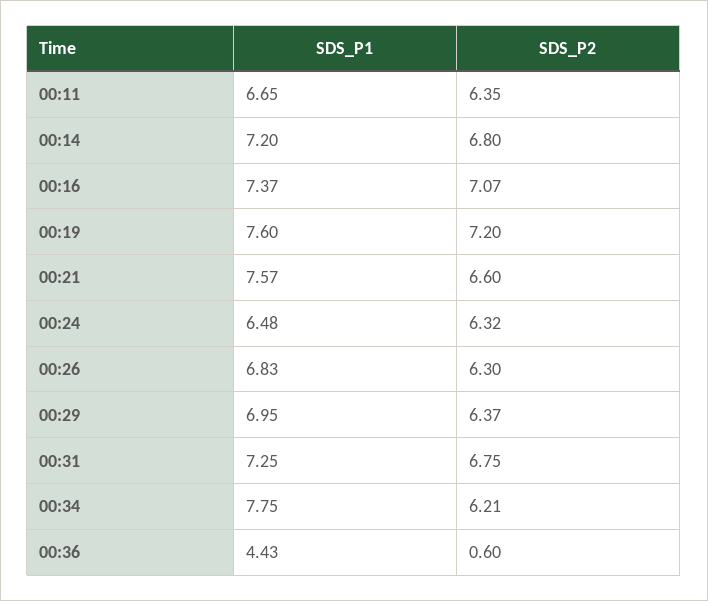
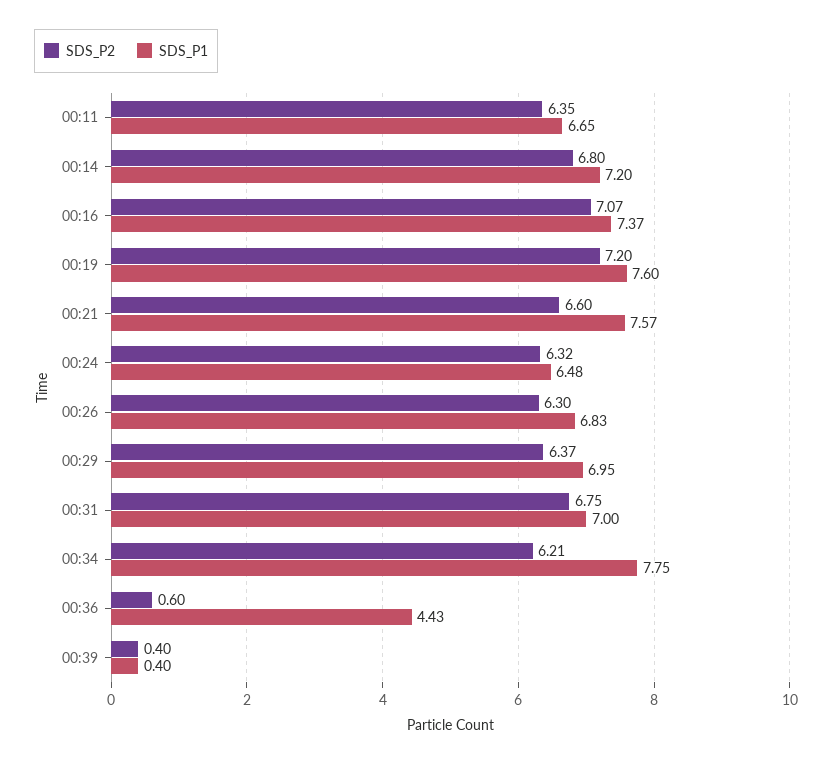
SDS_P1, 00:31: 7.25 -> 7
SDS_P2, 00:39: none -> 0.4
SDS_P1, 00:39: none -> 0.4

